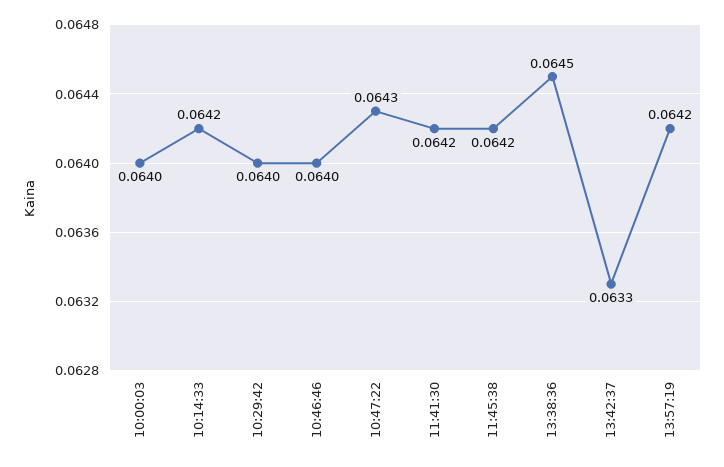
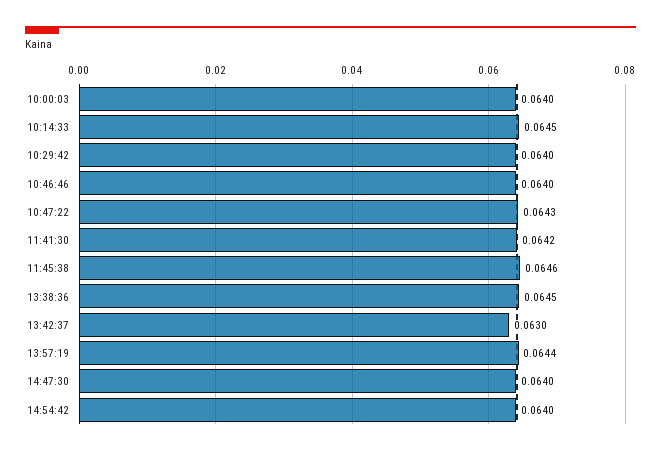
10:14:33: 0.0642 -> 0.0645
11:45:38: 0.0642 -> 0.0646
13:42:37: 0.0633 -> 0.063
13:57:19: 0.0642 -> 0.0644
14:47:30: none -> 0.064
14:54:42: none -> 0.064

